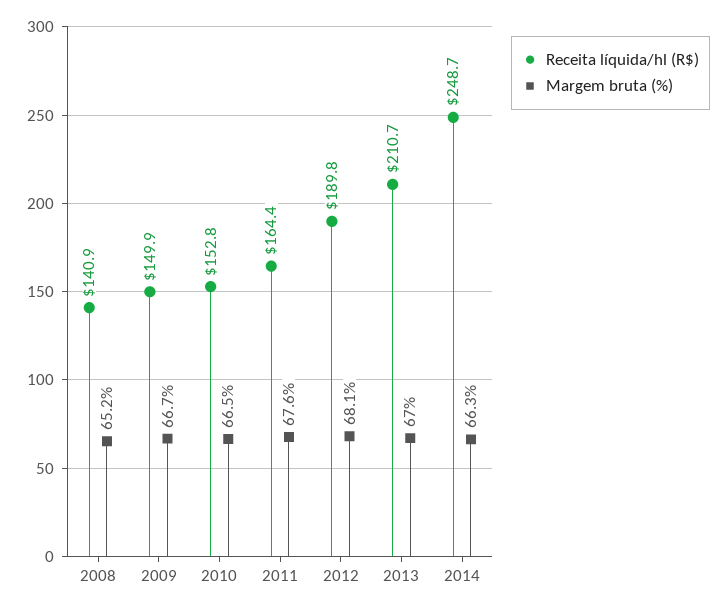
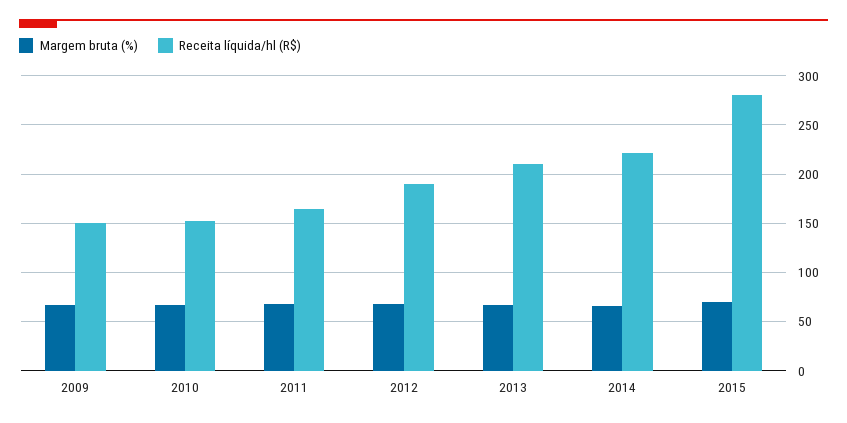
Receita líquida/hl (R$), 2008: 140.9 -> none
Margem bruta (%), 2008: 65.2 -> none
Receita líquida/hl (R$), 2014: 248.7 -> 220
Margem bruta (%), 2015: none -> 70
Receita líquida/hl (R$), 2015: none -> 280

